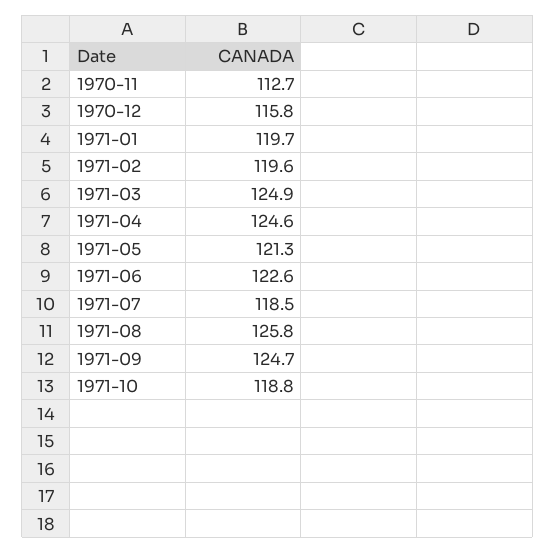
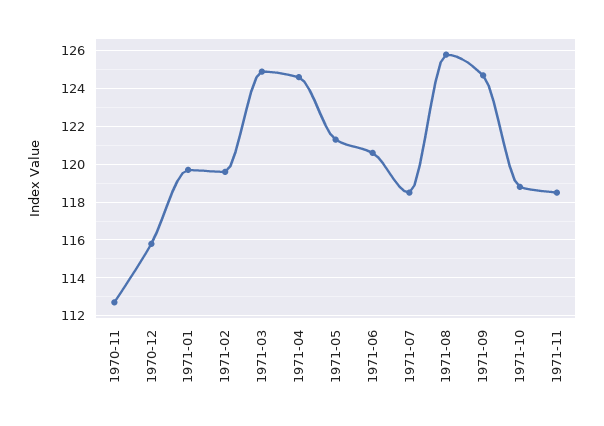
1971-06: 122.6 -> 120.5
1971-11: none -> 118.5

